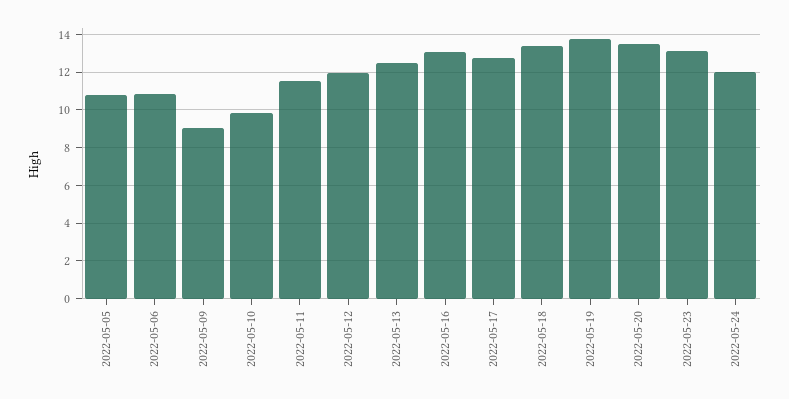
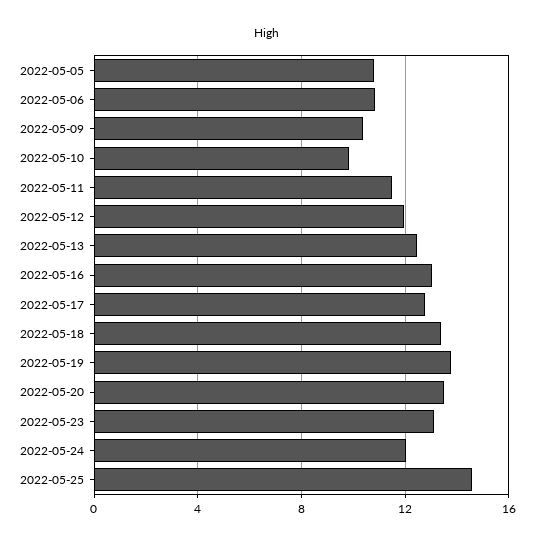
2022-05-09: 9 -> 10.5
2022-05-25: none -> 14.5

